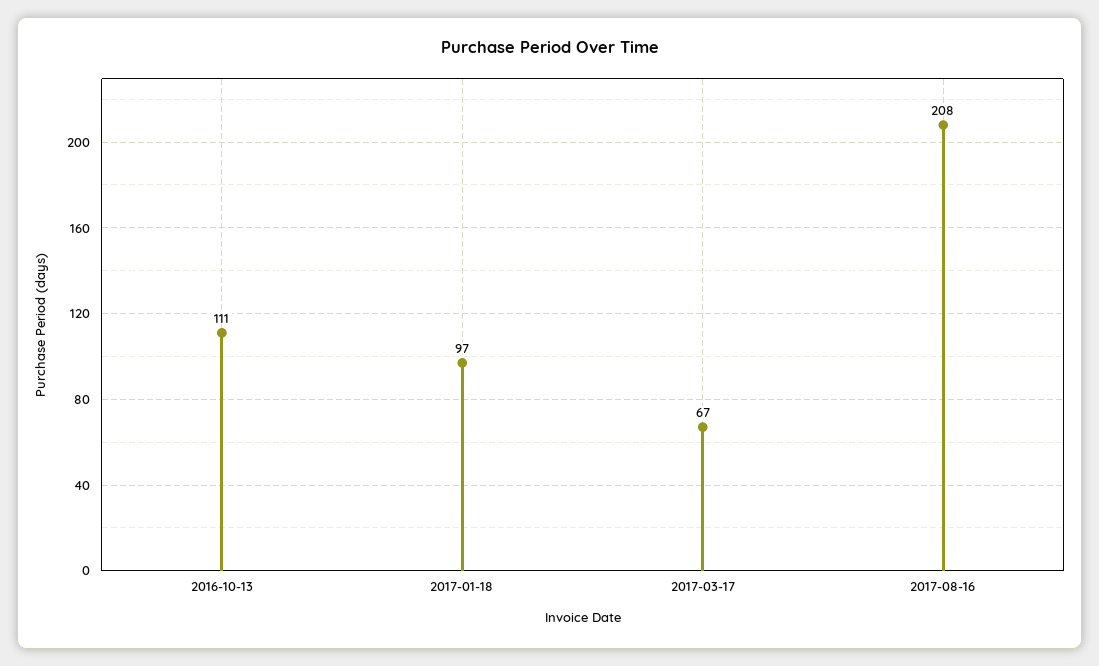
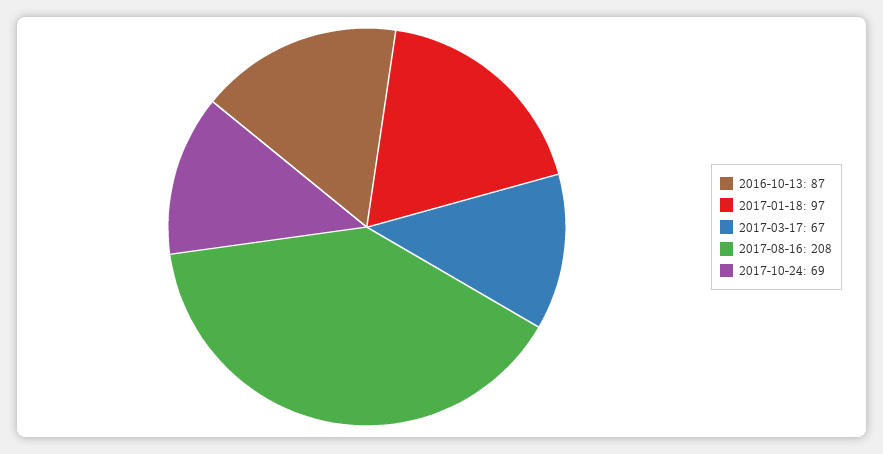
2016-10-13: 111 -> 87
2017-10-24: none -> 69

